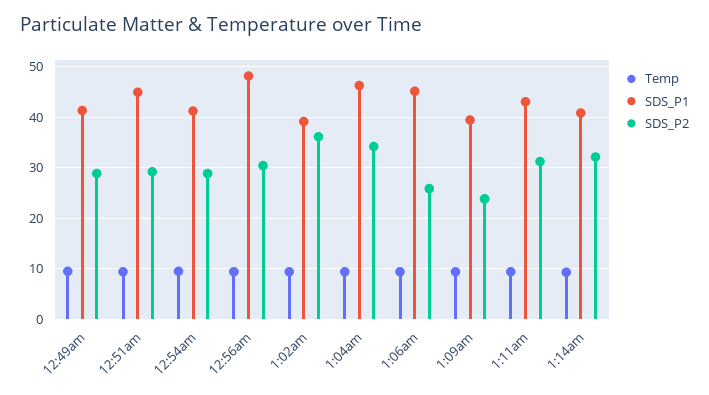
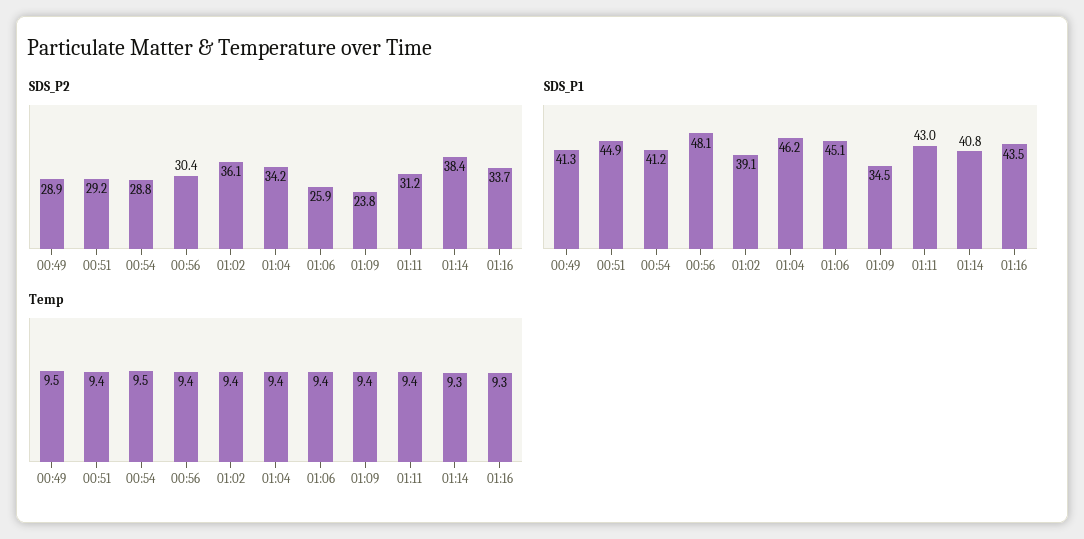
SDS_P1, 1:09am: 40 -> 34.5
SDS_P2, 1:14am: 32 -> 38.4
SDS_P2, 01:16: none -> 33.7
SDS_P1, 01:16: none -> 43.5
Temp, 01:16: none -> 9.3

